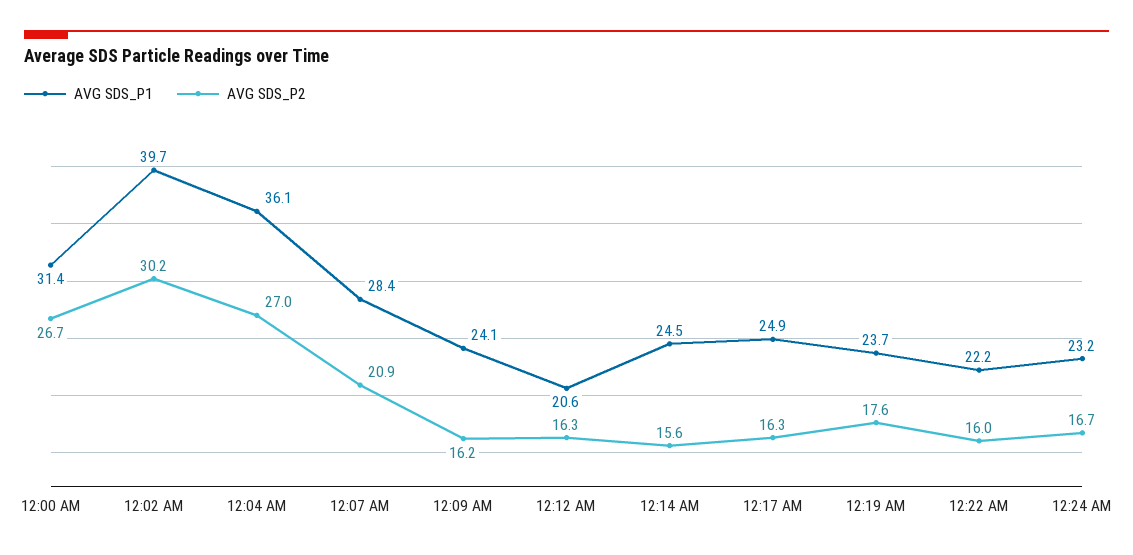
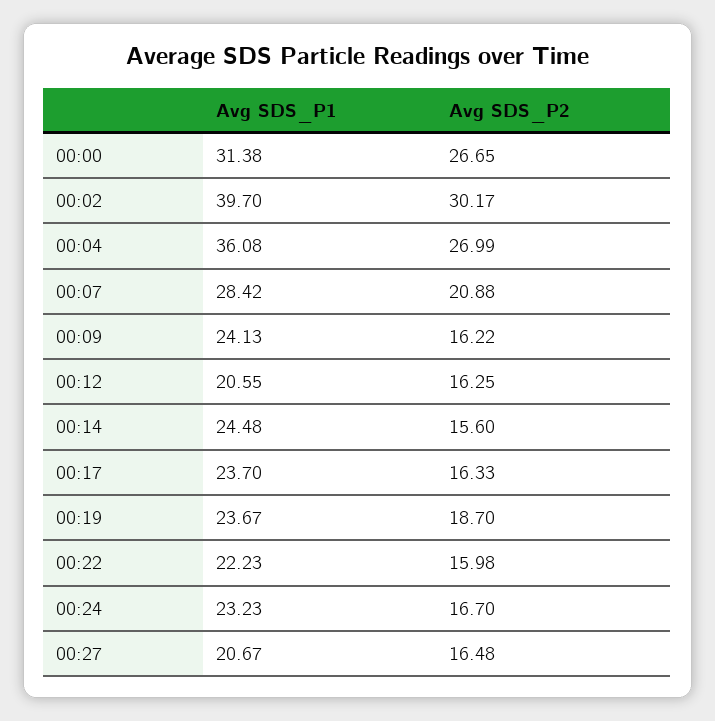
AVG SDS_P1, 12:17 AM: 24.9 -> 23.7
AVG SDS_P2, 12:19 AM: 17.6 -> 18.7
AVG SDS_P1, 00:27: none -> 20.67
AVG SDS_P2, 00:27: none -> 16.48

